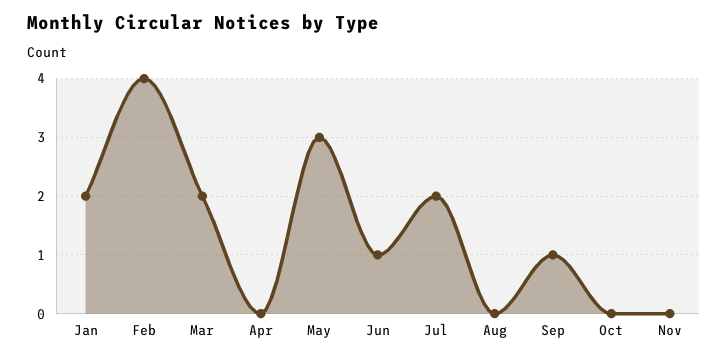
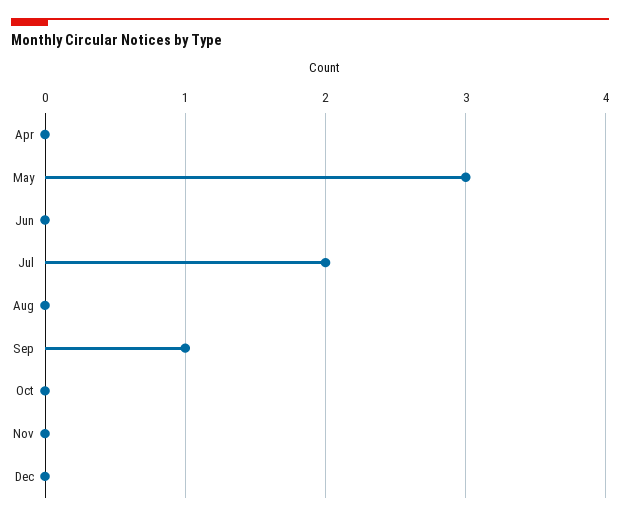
Jan: 2 -> none
Feb: 4 -> none
Mar: 2 -> none
Jun: 1 -> 0
Dec: none -> 0

